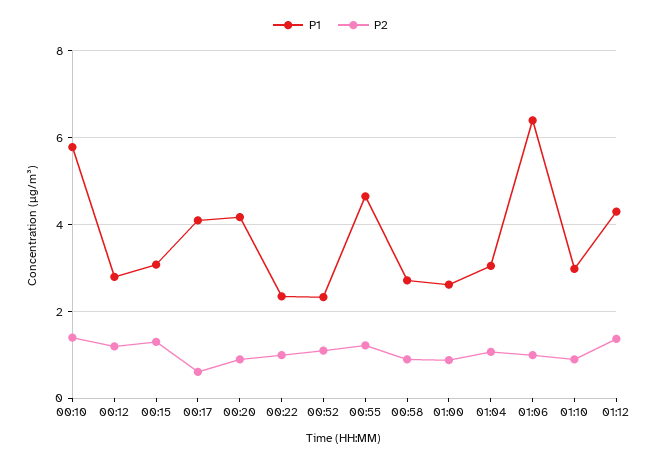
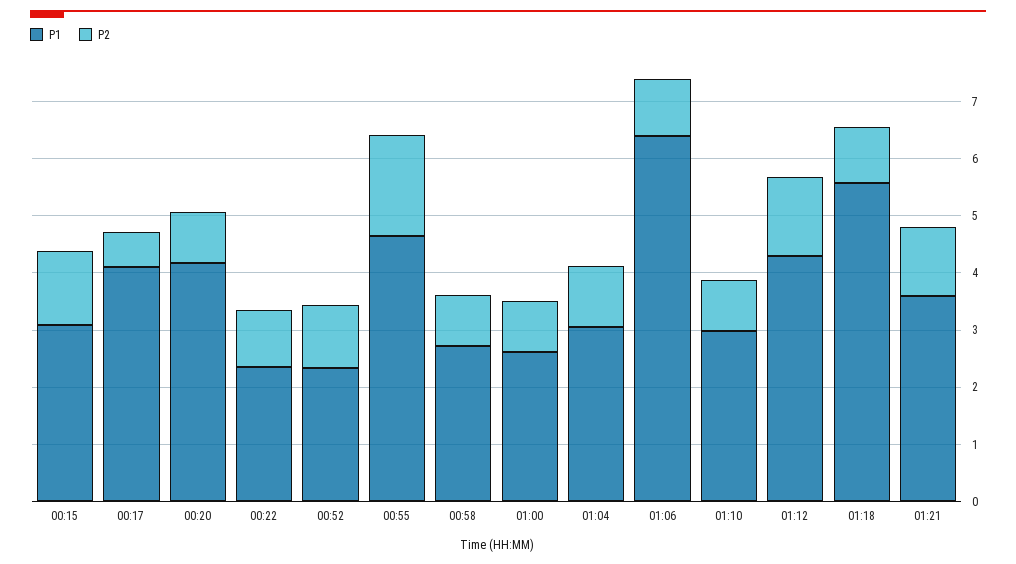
P1, 00:10: 5.8 -> none
P2, 00:10: 1.4 -> none
P1, 00:12: 2.8 -> none
P2, 00:12: 1.2 -> none
P2, 00:55: 1.2 -> 1.8
P1, 01:18: none -> 5.6
P2, 01:18: none -> 1
P1, 01:21: none -> 3.6
P2, 01:21: none -> 1.2

